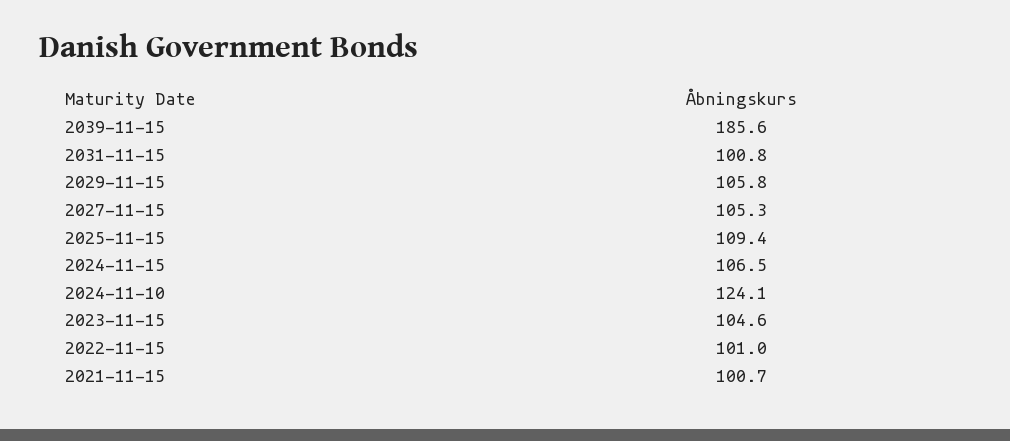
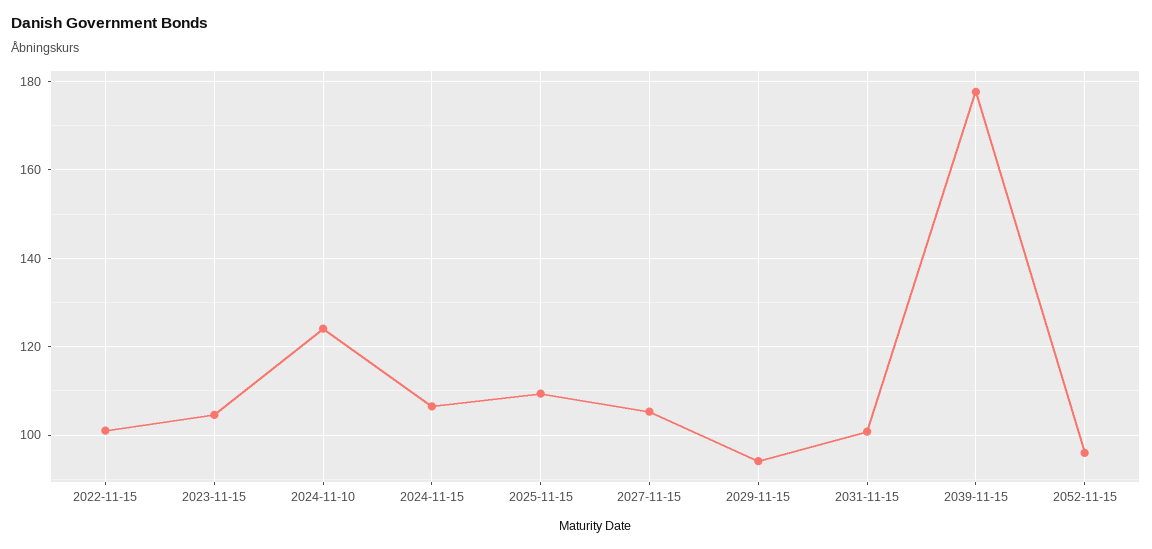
2039-11-15: 185.6 -> 178
2029-11-15: 105.8 -> 94
2021-11-15: 100.7 -> none
2052-11-15: none -> 96

